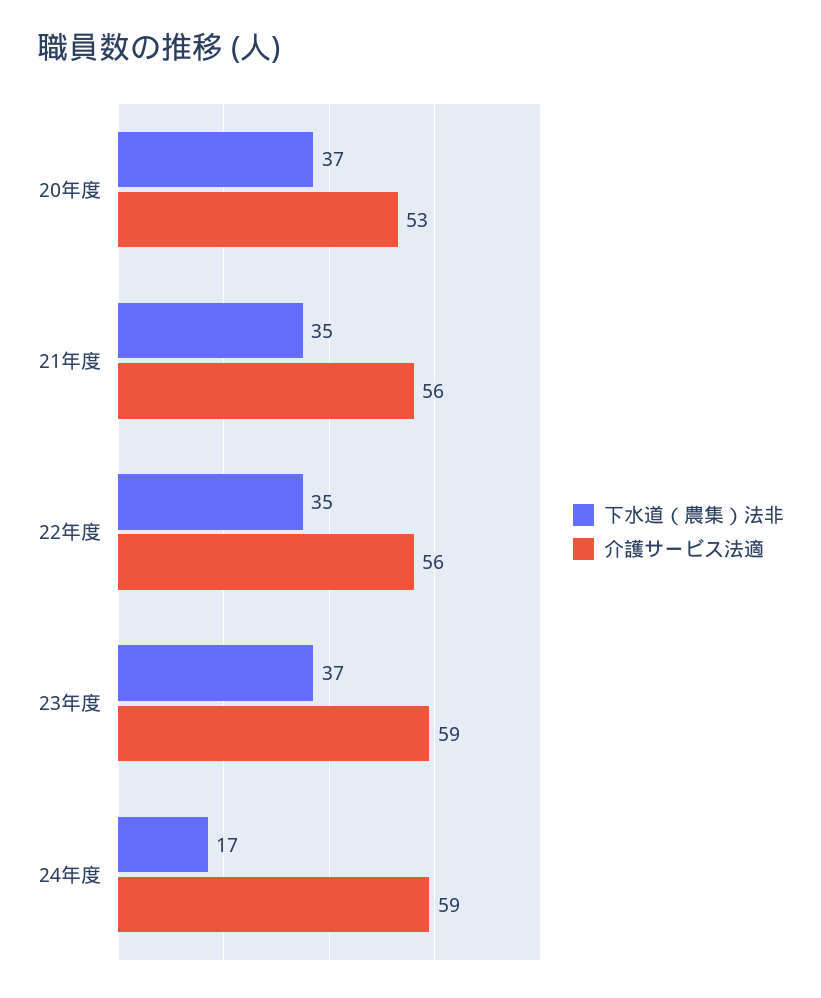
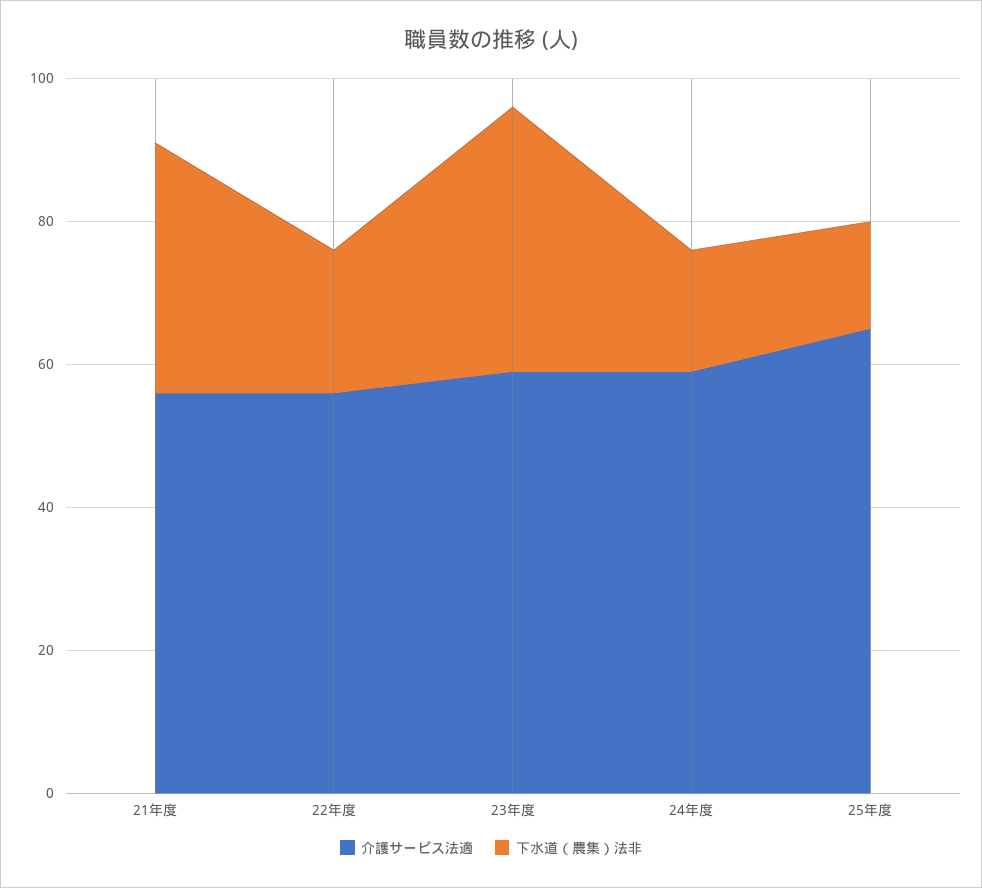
下水道（農集）法非, 20年度: 37 -> none
介護サービス法適, 20年度: 53 -> none
下水道（農集）法非, 22年度: 35 -> 20
介護サービス法適, 25年度: none -> 65
下水道（農集）法非, 25年度: none -> 15

